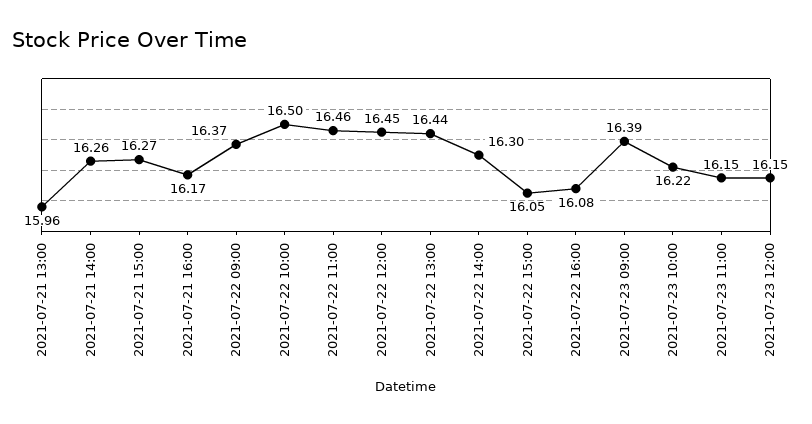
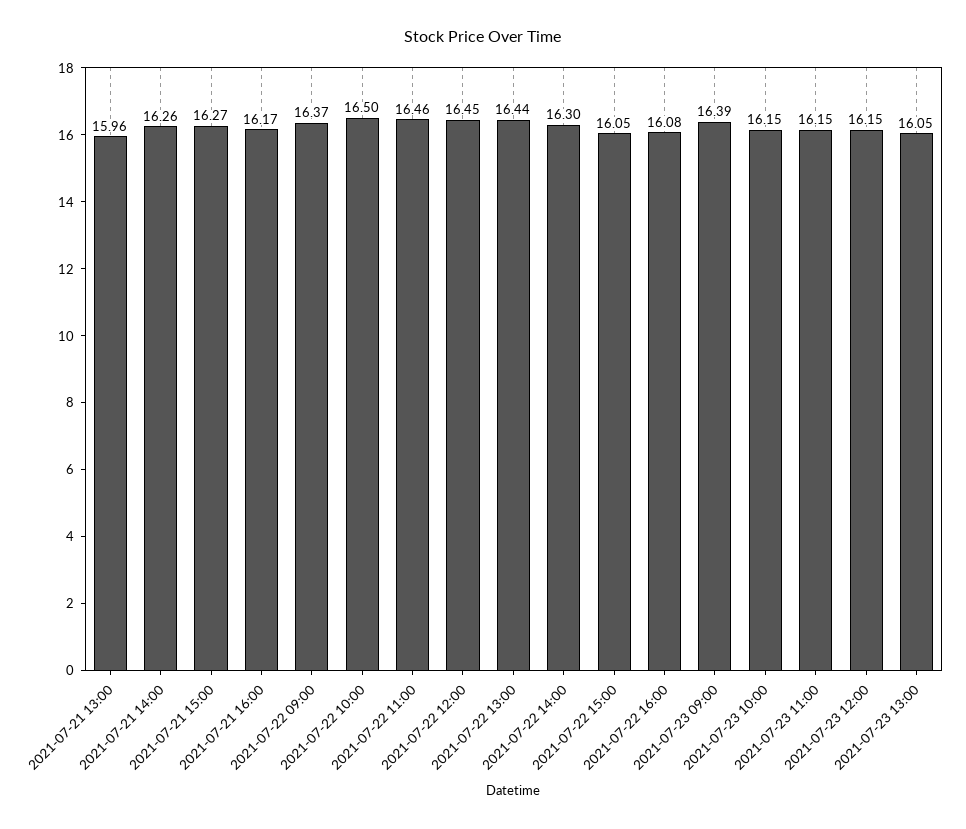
2021-07-23 10:00: 16.22 -> 16.15
2021-07-23 13:00: none -> 16.05

